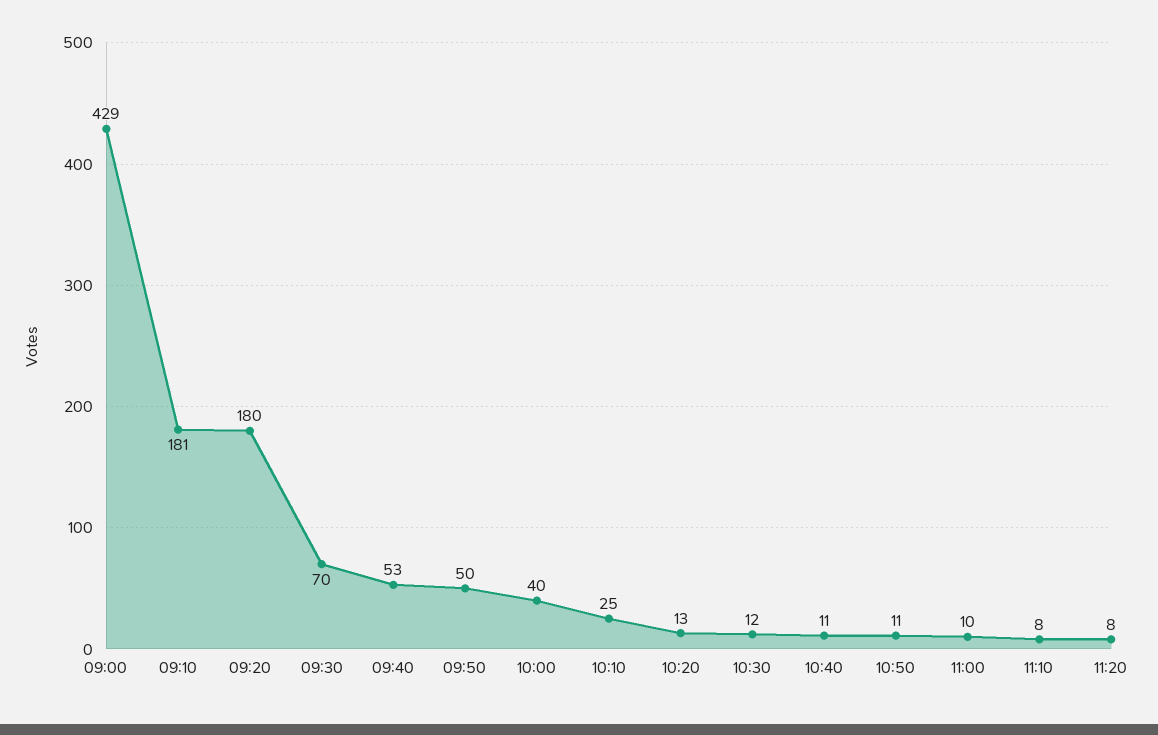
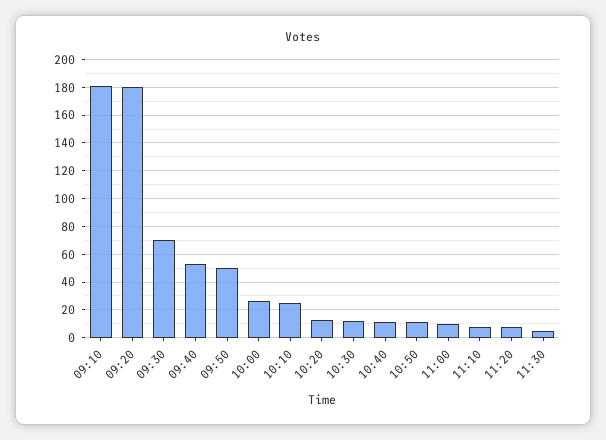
09:00: 429 -> none
10:00: 40 -> 25
11:30: none -> 5

